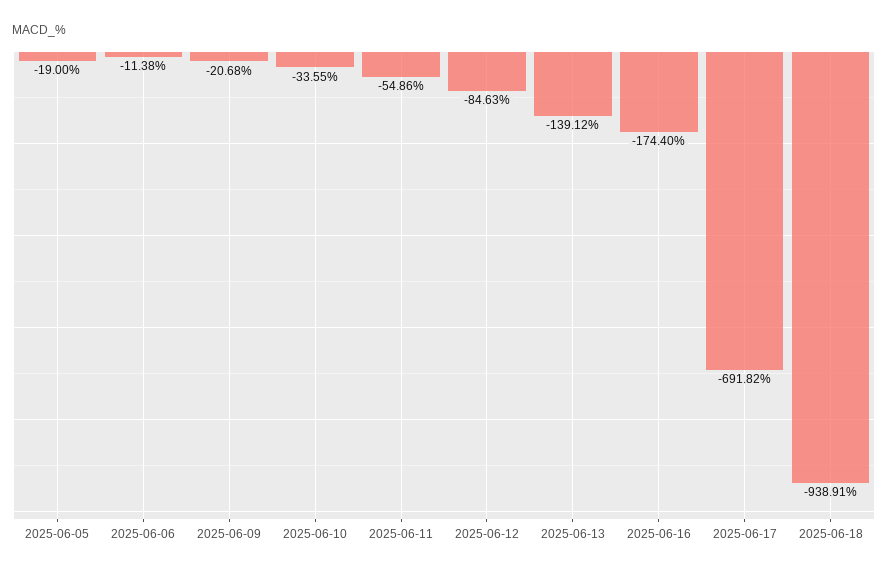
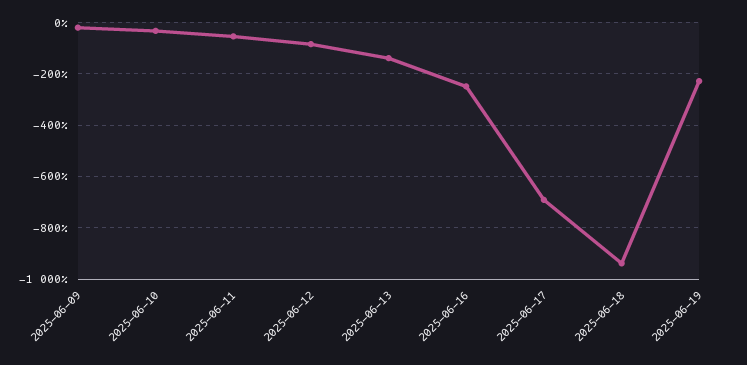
2025-06-05: -19 -> none
2025-06-06: -11.38 -> none
2025-06-16: -174.4 -> -250
2025-06-19: none -> -225

